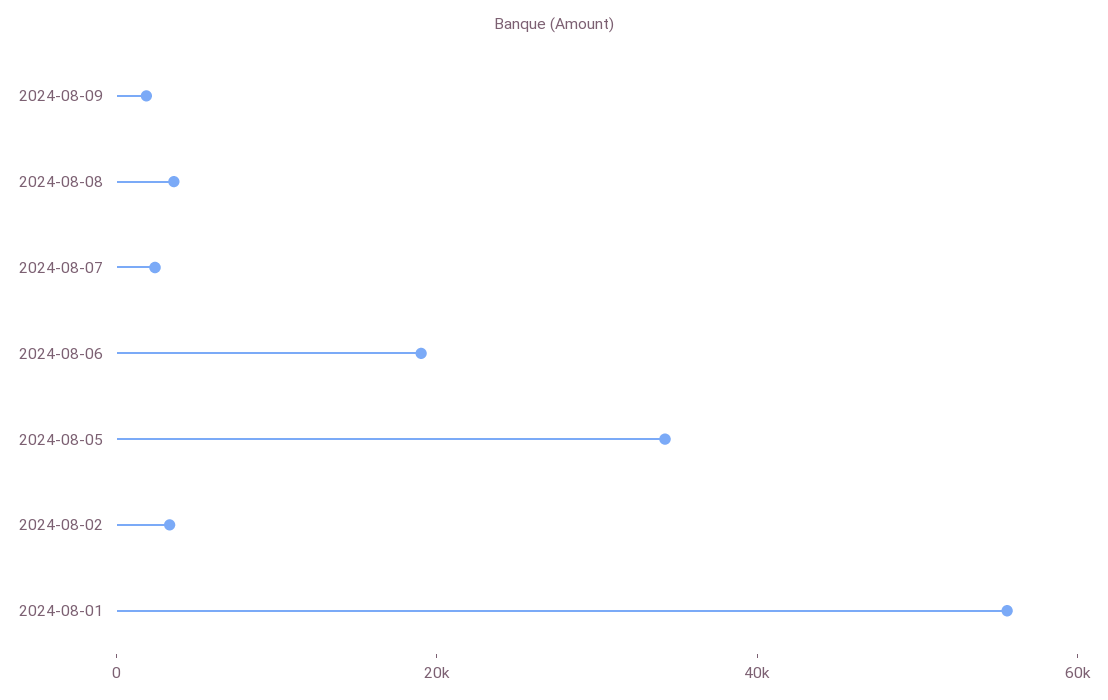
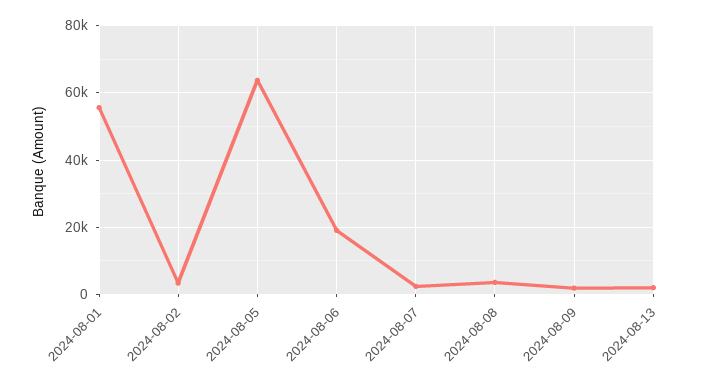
2024-08-05: 35000 -> 64000
2024-08-13: none -> 2000

